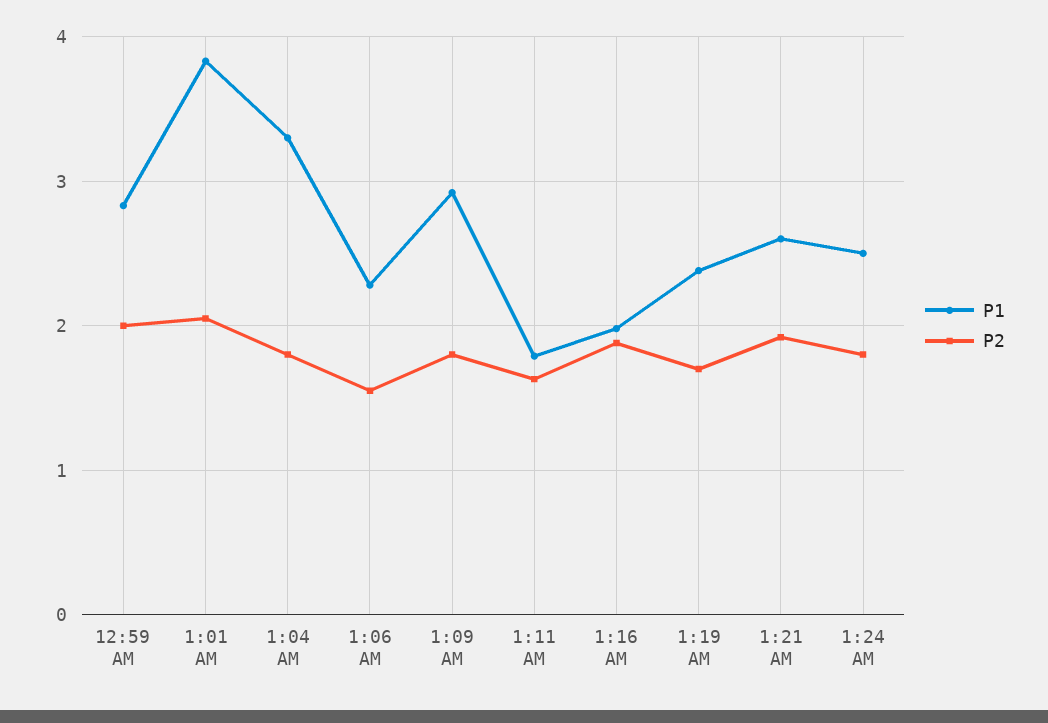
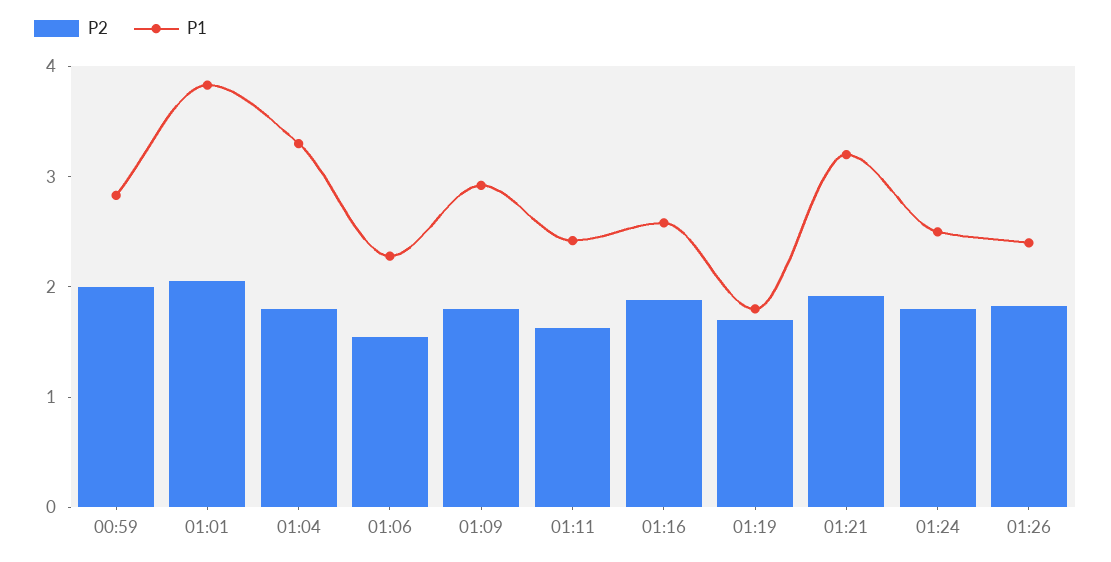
P1, 1:11 AM: 1.8 -> 2.4
P1, 1:16 AM: 2 -> 2.6
P1, 1:19 AM: 2.4 -> 1.8
P1, 1:21 AM: 2.6 -> 3.2
P2, 01:26: none -> 1.8
P1, 01:26: none -> 2.4

